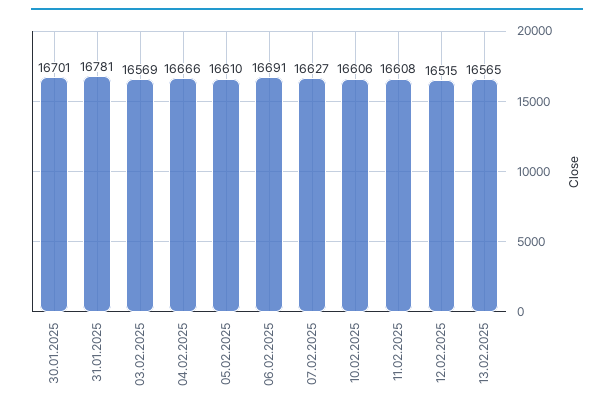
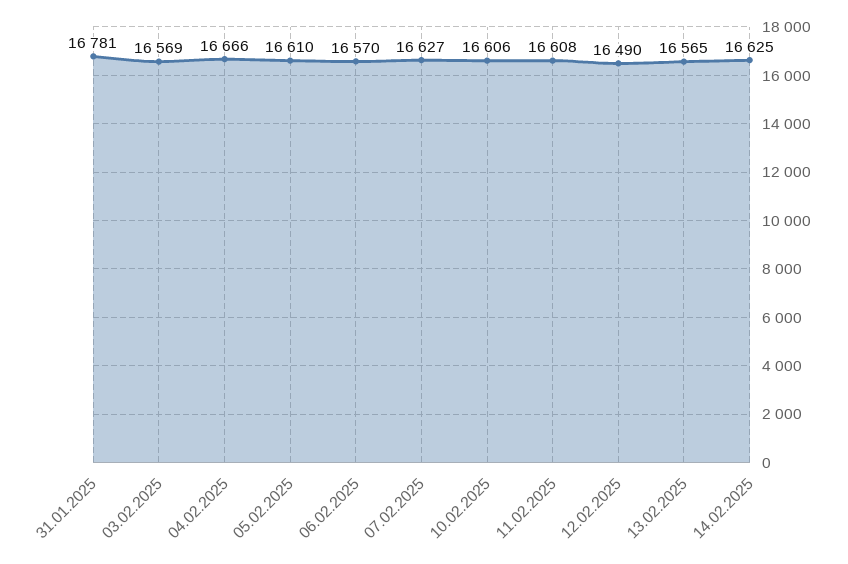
30.01.2025: 16701 -> none
06.02.2025: 16691 -> 16570
12.02.2025: 16515 -> 16490
14.02.2025: none -> 16625

